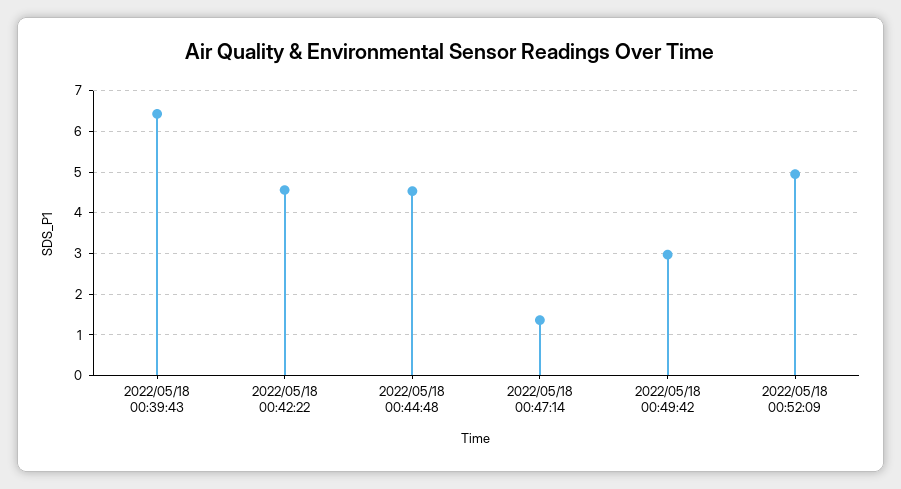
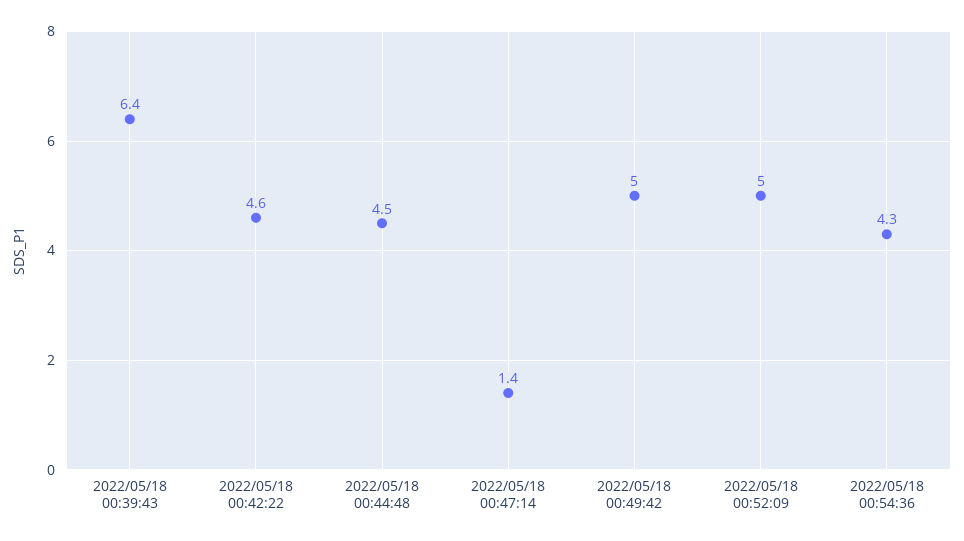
2022/05/18 00:49:42: 3 -> 5
2022/05/18 00:54:36: none -> 4.3

